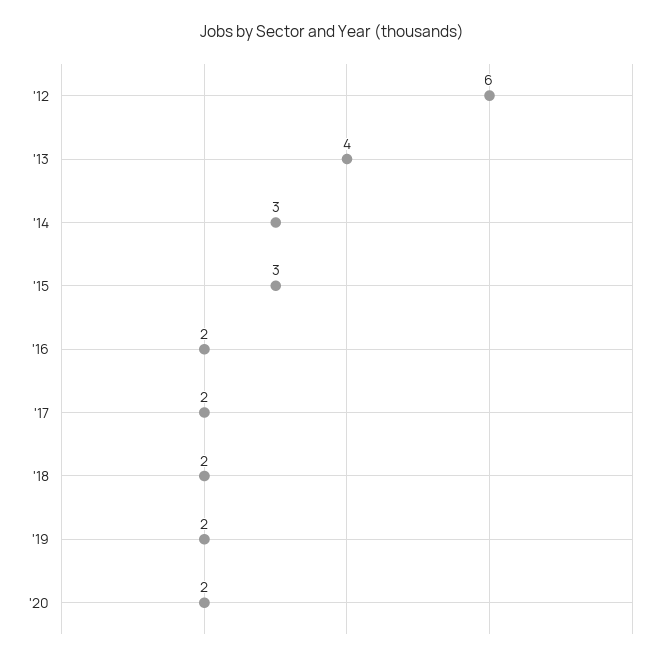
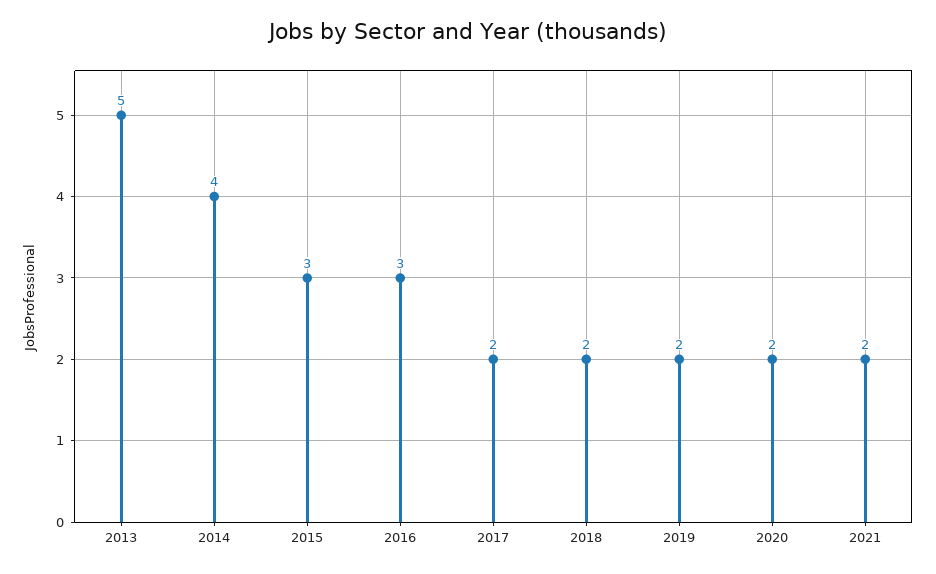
'12: 6 -> none
'13: 4 -> 5
'14: 3 -> 4
'16: 2 -> 3
2021: none -> 2

